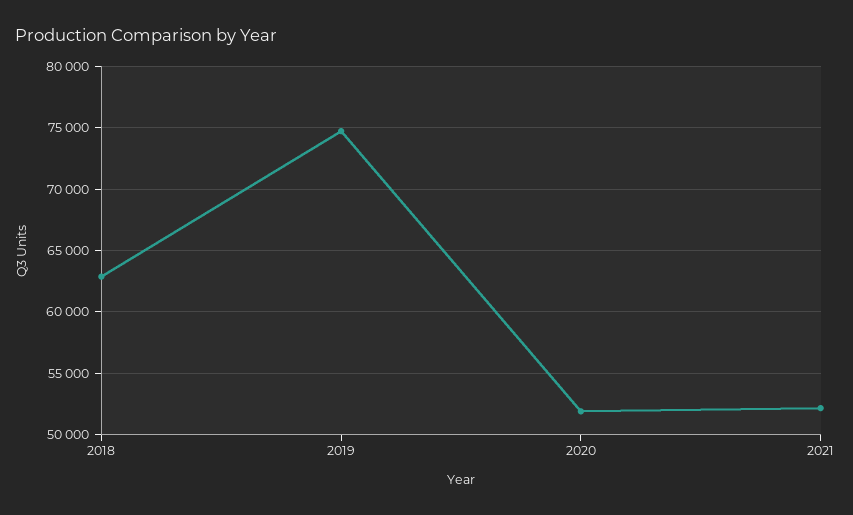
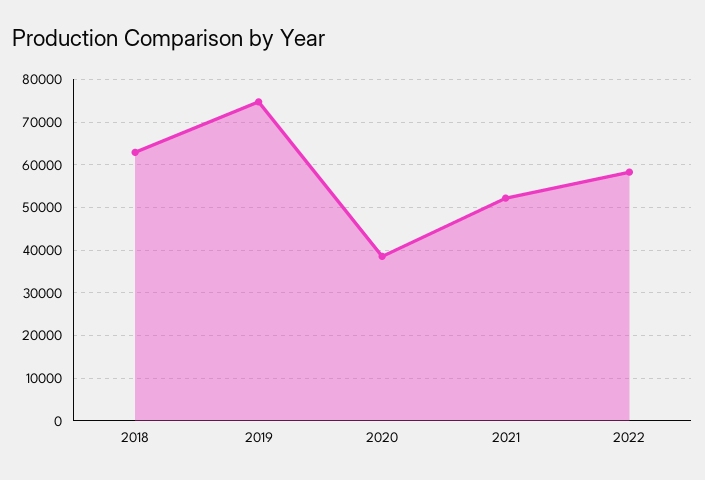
2020: 52000 -> 38000
2022: none -> 58000

